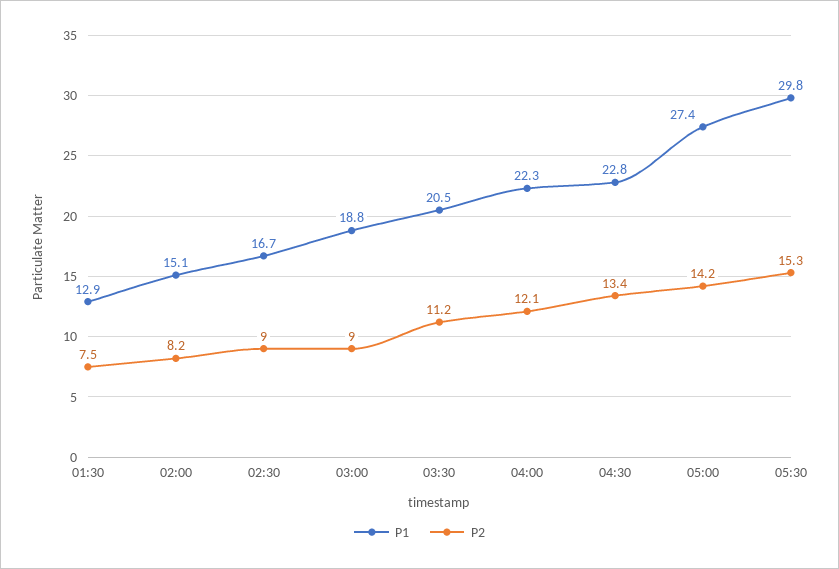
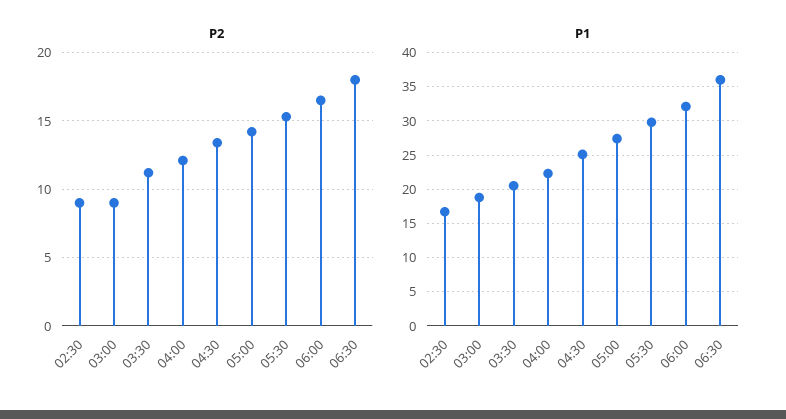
P1, 01:30: 12.9 -> none
P2, 01:30: 7.5 -> none
P1, 02:00: 15.1 -> none
P2, 02:00: 8.2 -> none
P1, 04:30: 22.8 -> 25
P2, 06:00: none -> 16.5
P2, 06:30: none -> 18
P1, 06:00: none -> 32
P1, 06:30: none -> 36

